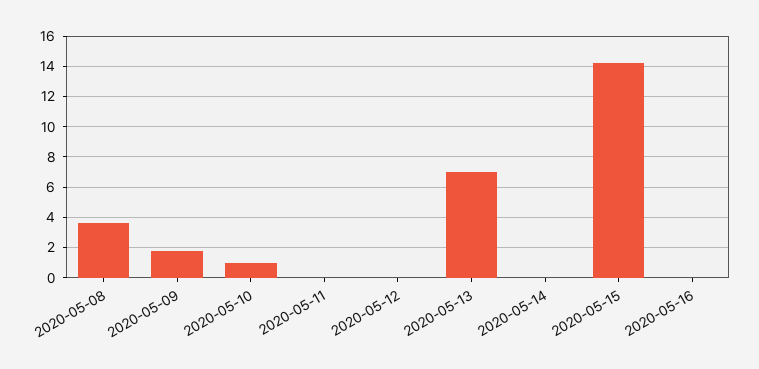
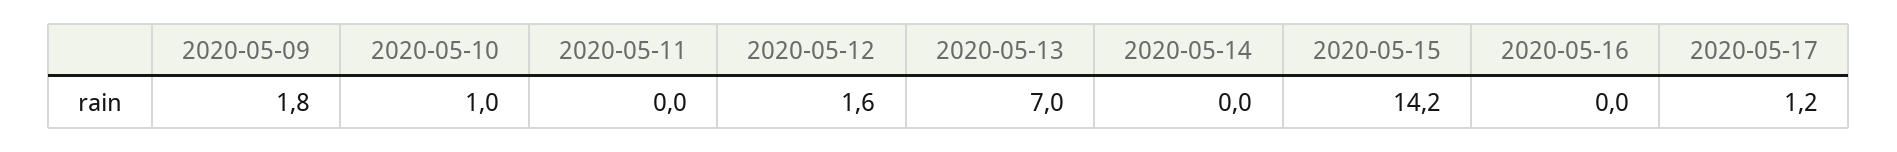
2020-05-08: 3.5 -> none
2020-05-12: 0 -> 1.6
2020-05-17: none -> 1.2

